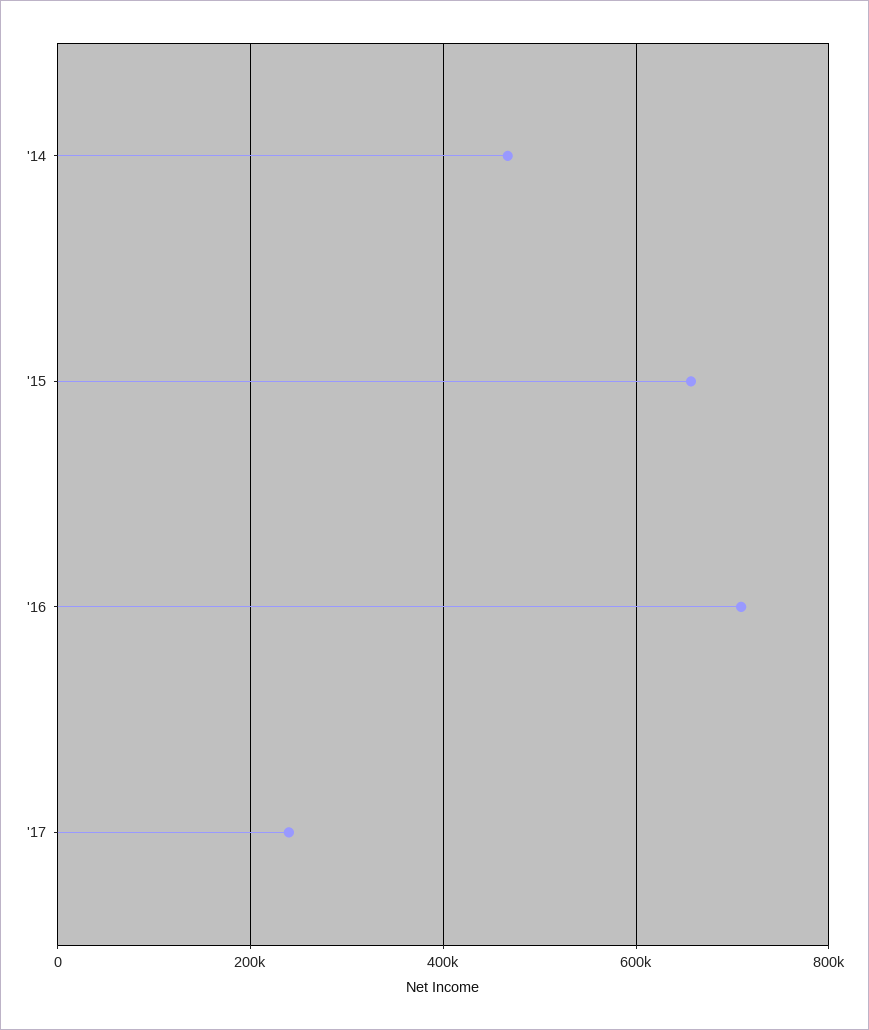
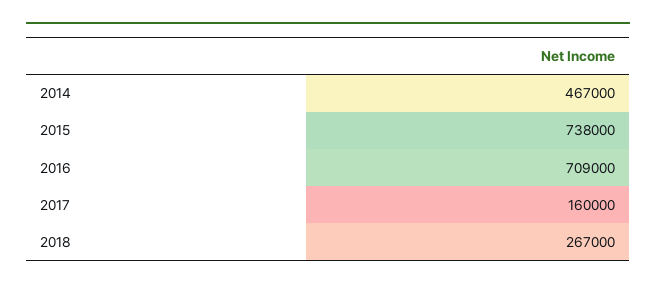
'15: 660000 -> 738000
'17: 240000 -> 160000
2018: none -> 267000

